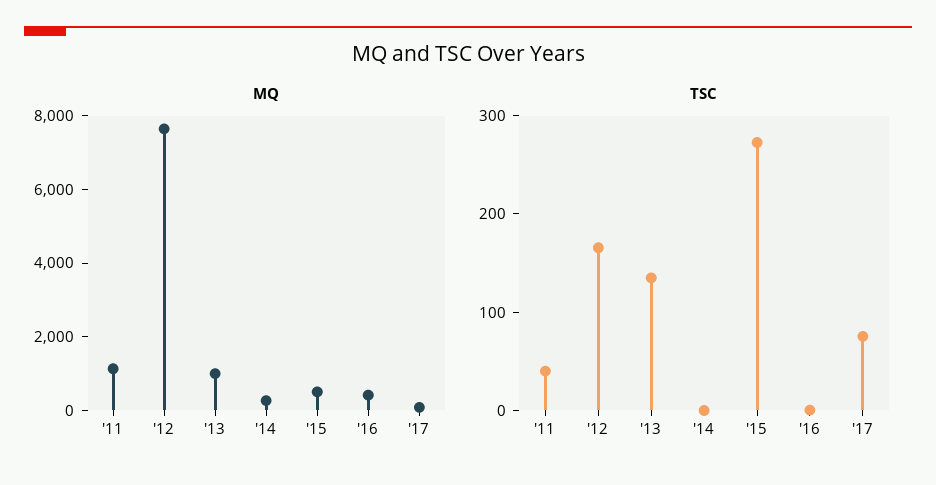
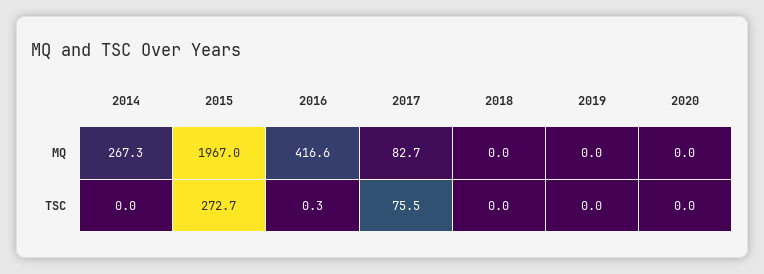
MQ, '11: 1000 -> none
MQ, '12: 7500 -> none
MQ, '13: 1000 -> none
MQ, '15: 500 -> 1967
TSC, '11: 40 -> none
TSC, '12: 160 -> none
TSC, '13: 140 -> none
MQ, 2018: none -> 0
MQ, 2019: none -> 0
MQ, 2020: none -> 0
TSC, 2018: none -> 0
TSC, 2019: none -> 0
TSC, 2020: none -> 0

